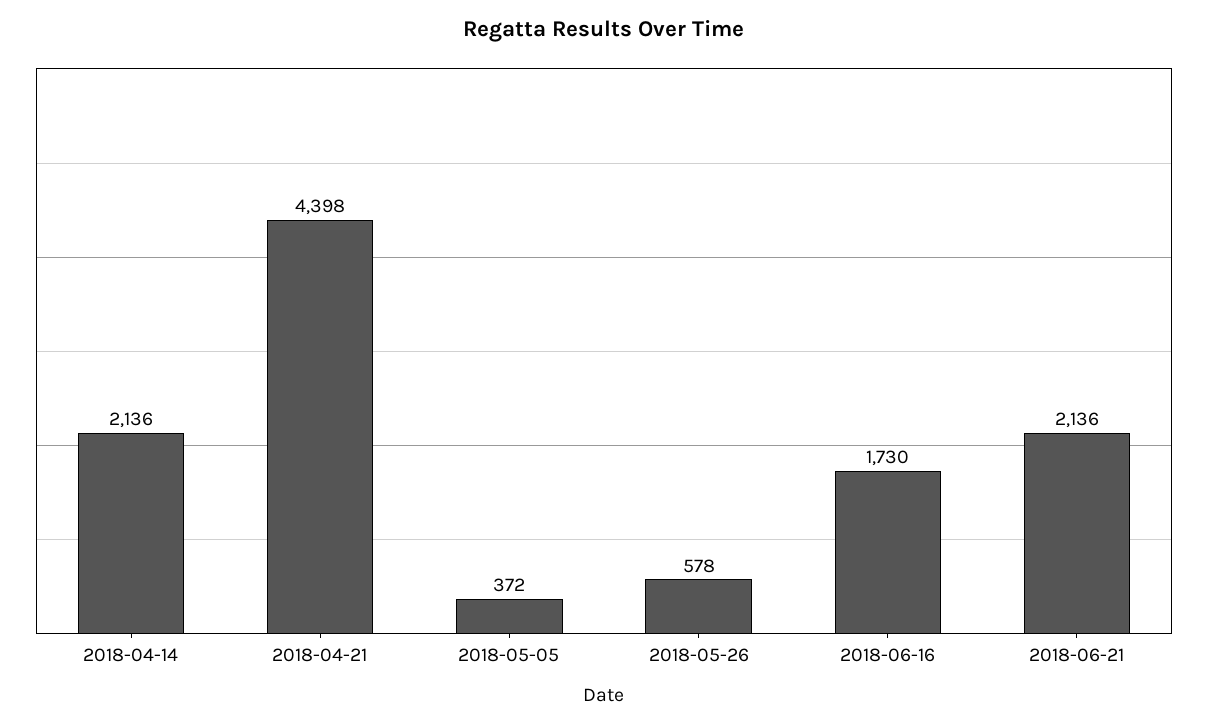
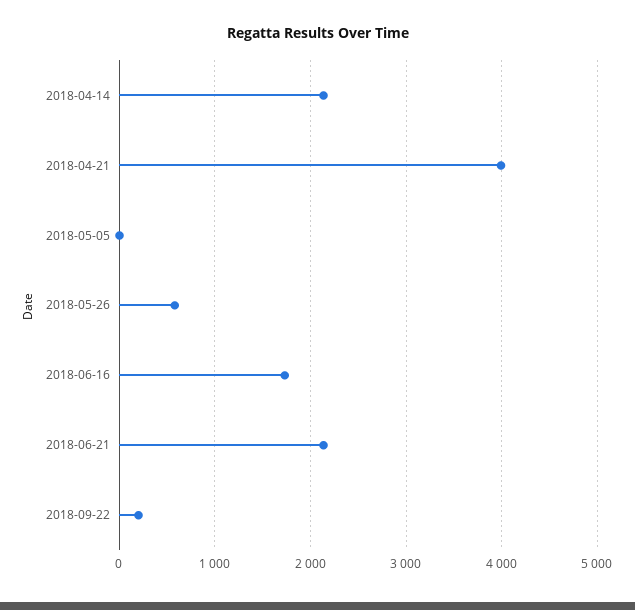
2018-04-21: 4398 -> 4000
2018-05-05: 372 -> 0
2018-09-22: none -> 200

